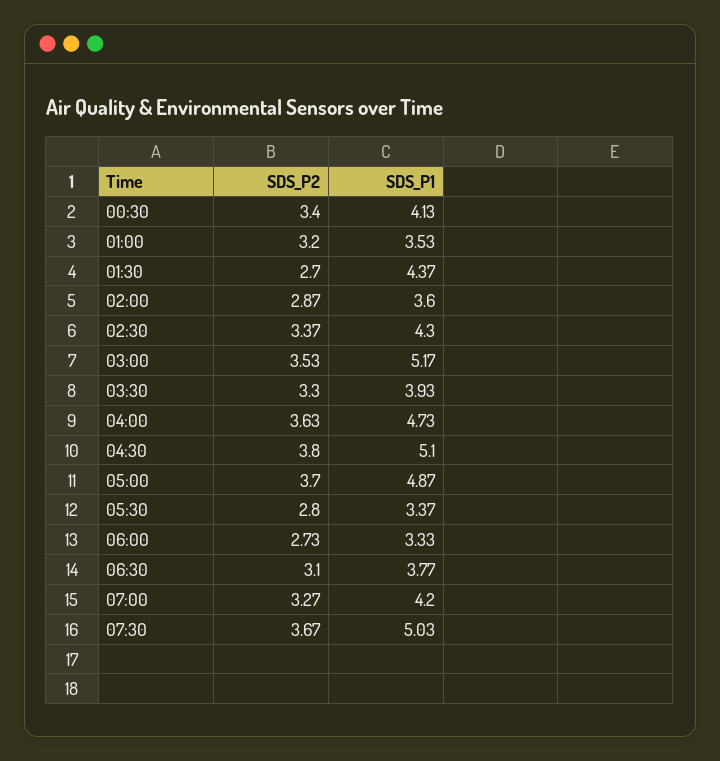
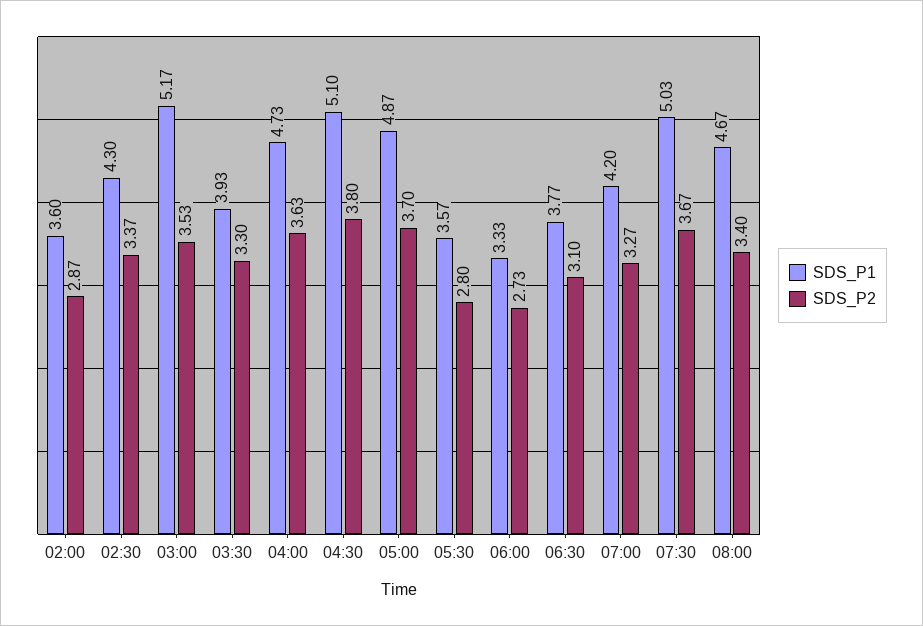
SDS_P2, 00:30: 3.4 -> none
SDS_P1, 00:30: 4.13 -> none
SDS_P2, 01:00: 3.2 -> none
SDS_P1, 01:00: 3.53 -> none
SDS_P2, 01:30: 2.7 -> none
SDS_P1, 01:30: 4.37 -> none
SDS_P1, 05:30: 3.37 -> 3.57
SDS_P1, 08:00: none -> 4.67
SDS_P2, 08:00: none -> 3.4

